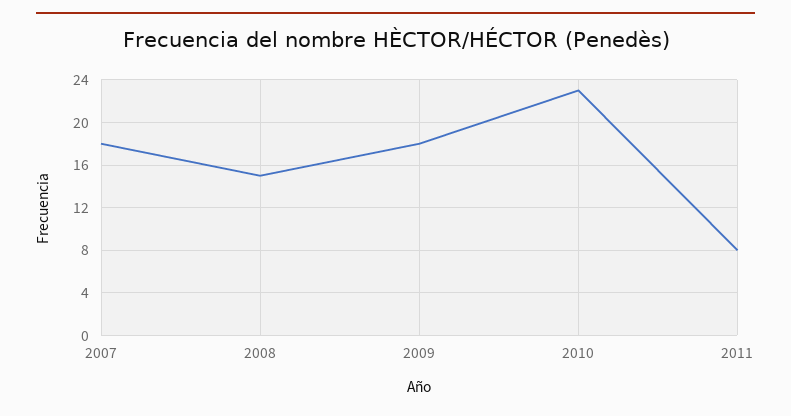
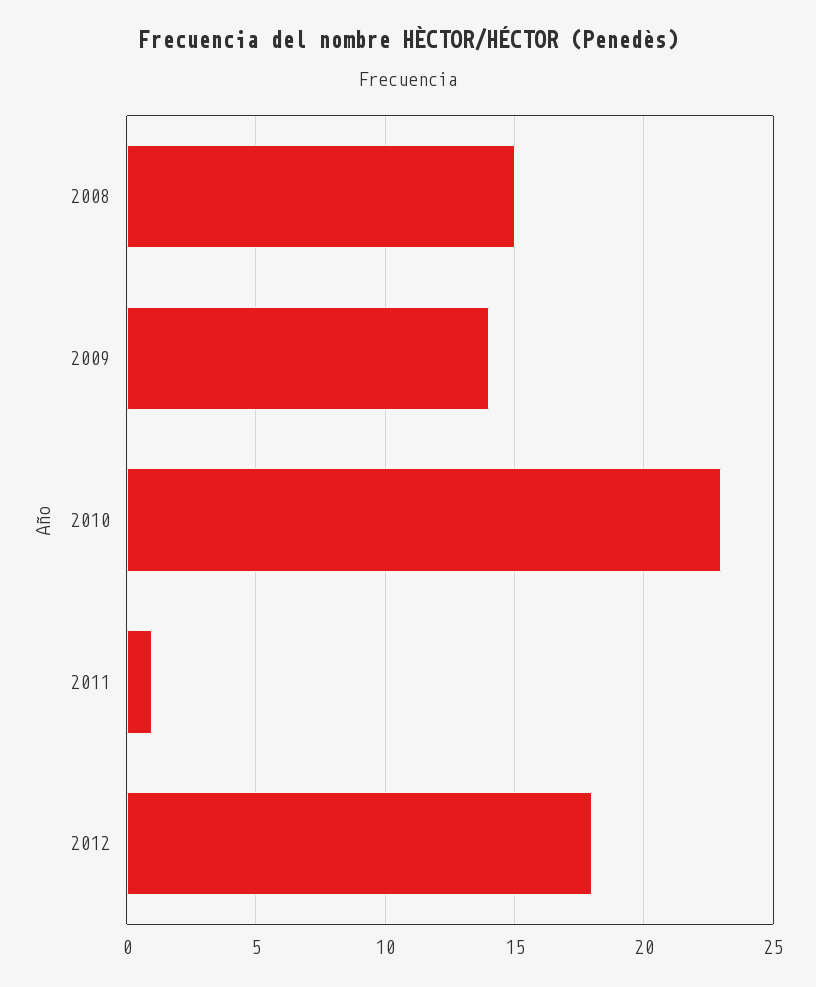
2007: 18 -> none
2009: 18 -> 14
2011: 8 -> 1
2012: none -> 18

